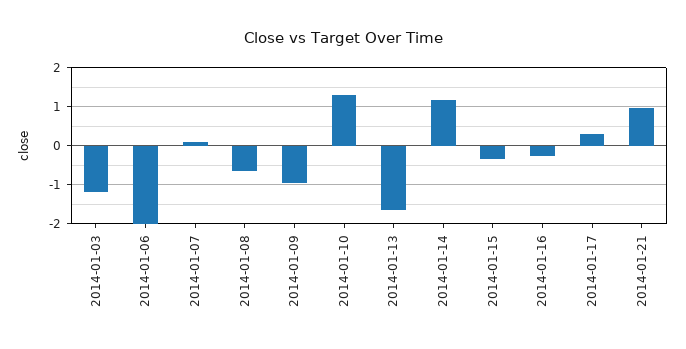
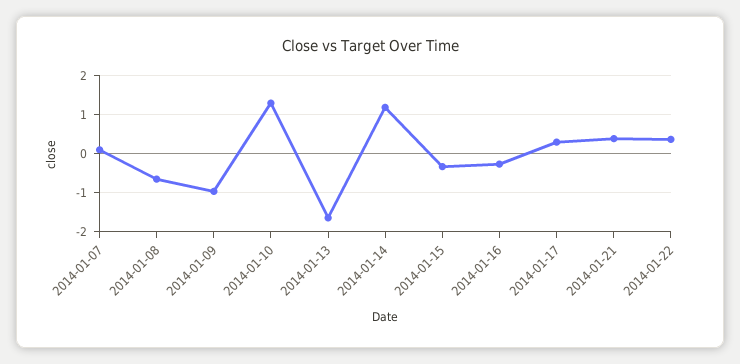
2014-01-03: -1.2 -> none
2014-01-06: -2 -> none
2014-01-21: 1 -> 0.4
2014-01-22: none -> 0.4

